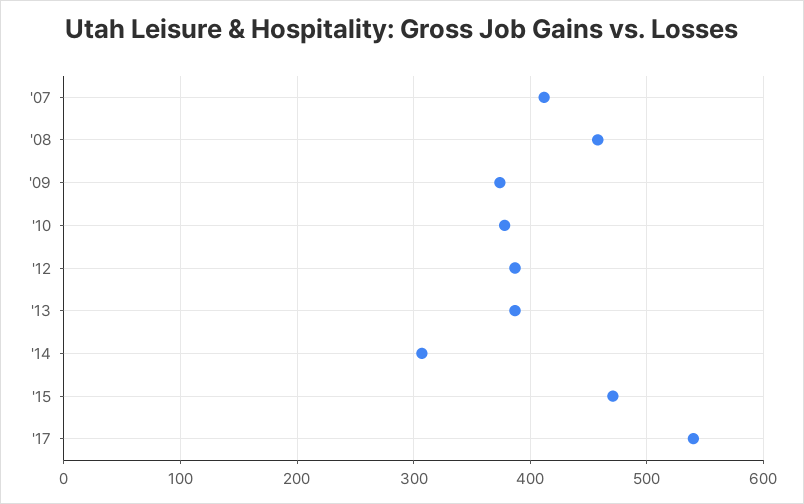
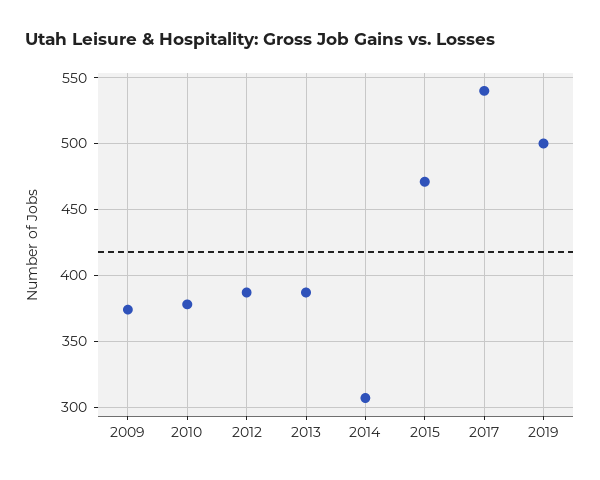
'07: 410 -> none
'08: 460 -> none
2019: none -> 500

